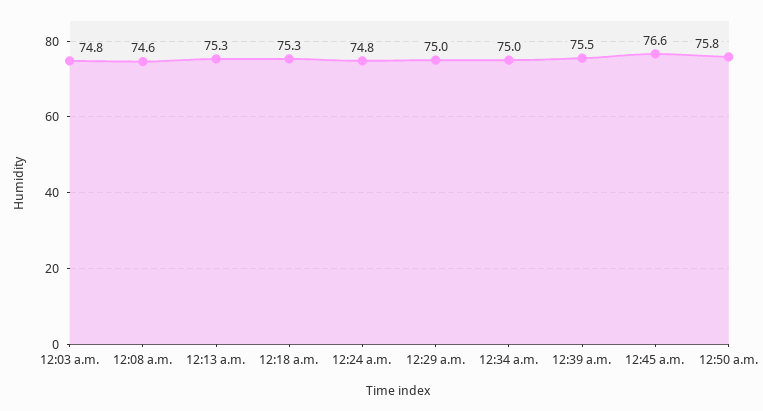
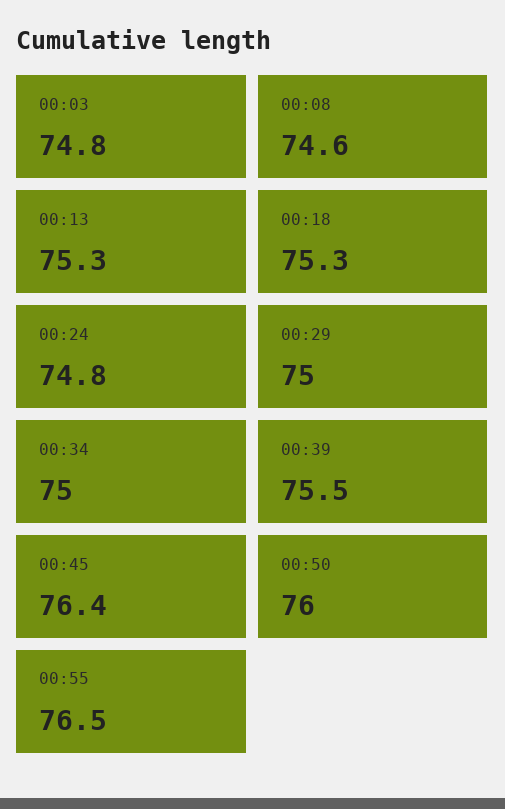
12:45 a.m.: 76.6 -> 76.4
12:50 a.m.: 75.8 -> 76
00:55: none -> 76.5

